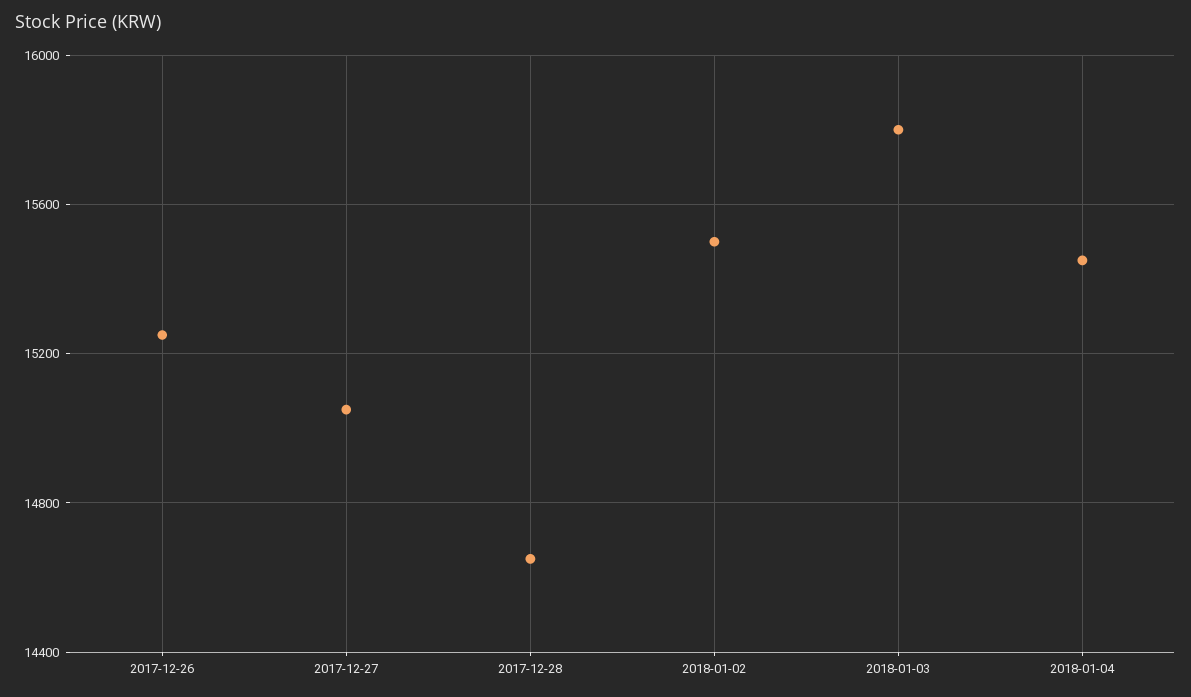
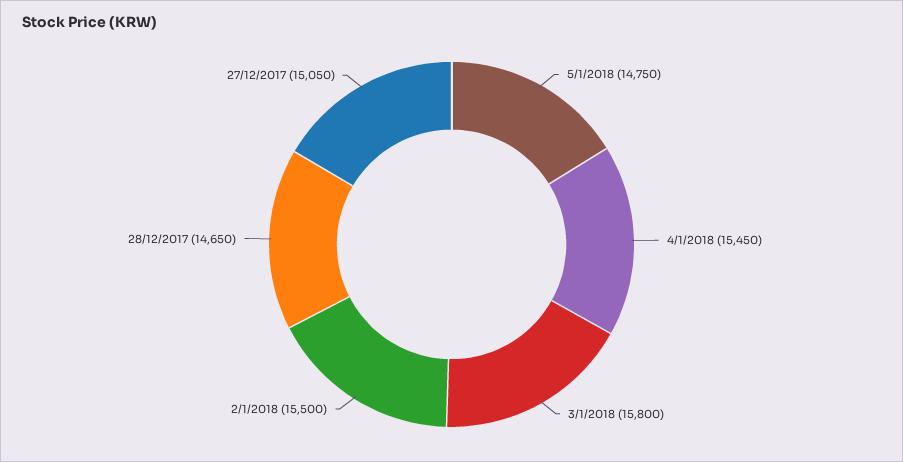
2017-12-26: 15250 -> none
5/1/2018: none -> 14750

